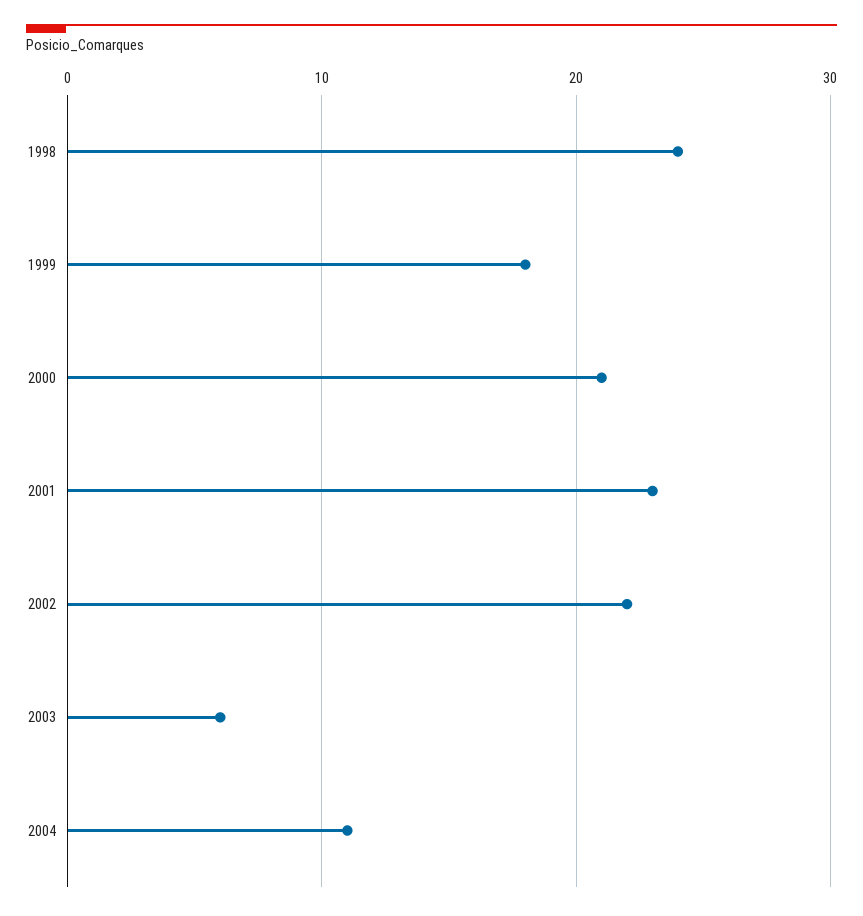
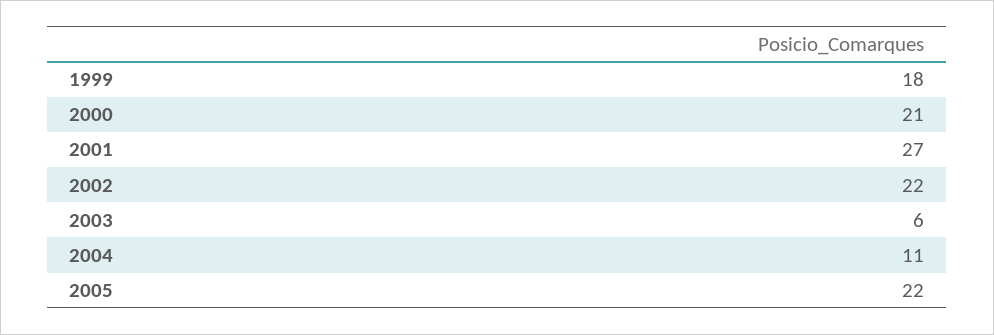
1998: 24 -> none
2001: 23 -> 27
2005: none -> 22

